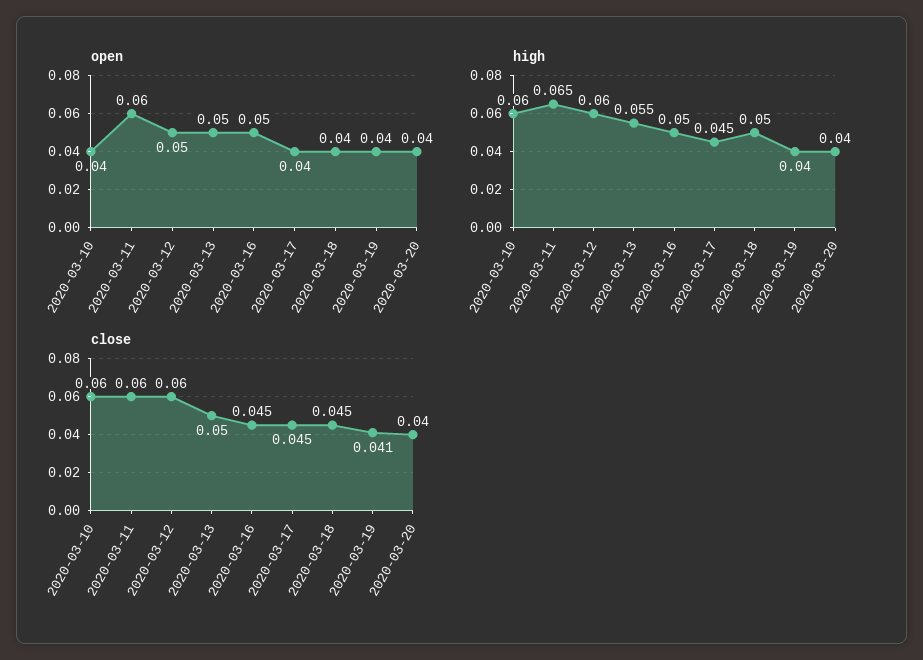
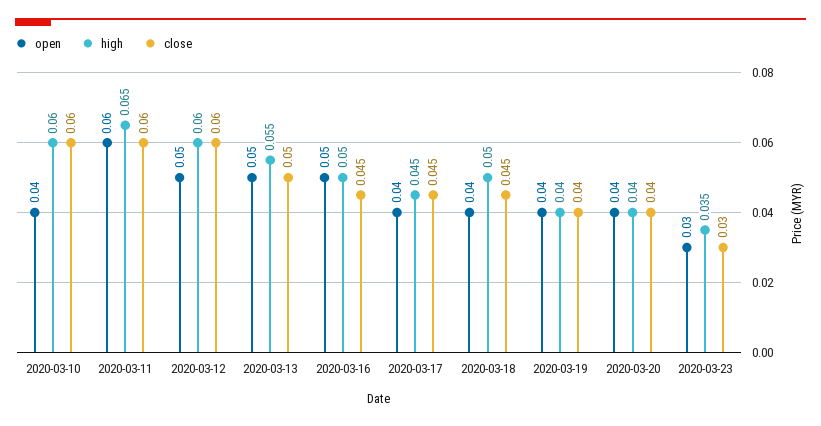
close, 2020-03-19: 0.041 -> 0.04
open, 2020-03-23: none -> 0.03
high, 2020-03-23: none -> 0.035
close, 2020-03-23: none -> 0.03

